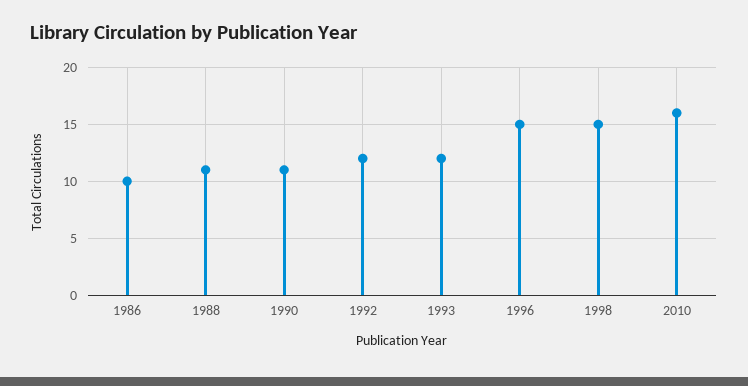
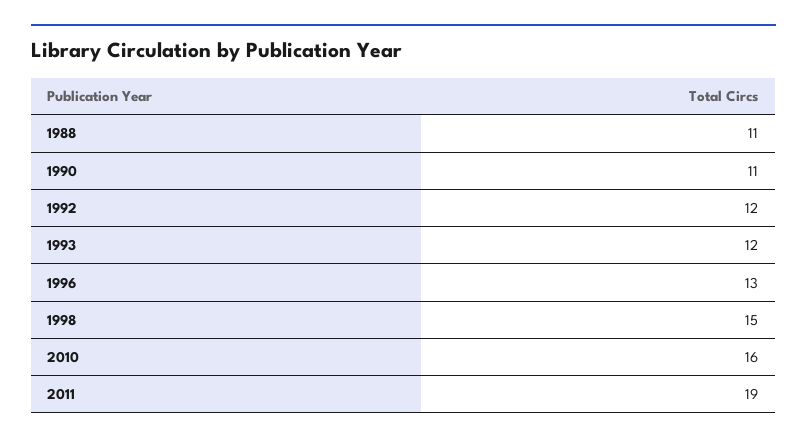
1986: 10 -> none
1996: 15 -> 13
2011: none -> 19

